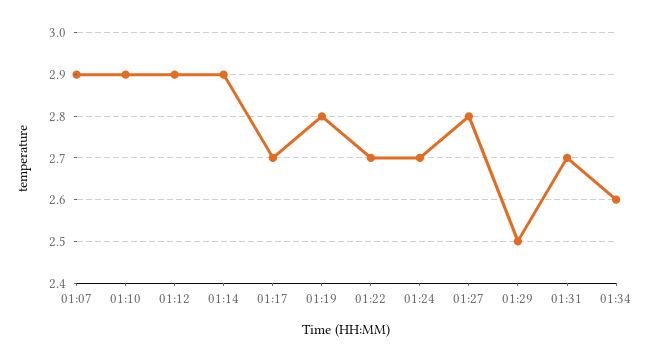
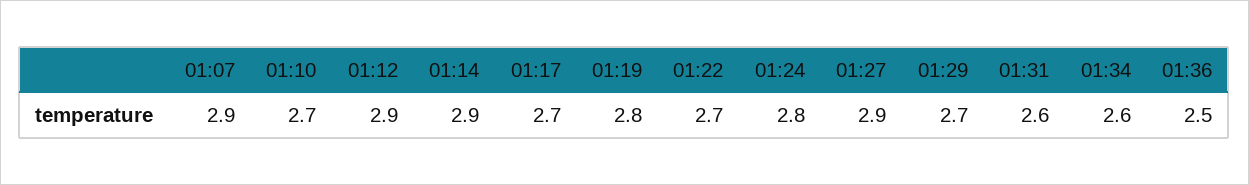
01:10: 2.9 -> 2.7
01:24: 2.7 -> 2.8
01:27: 2.8 -> 2.9
01:29: 2.5 -> 2.7
01:31: 2.7 -> 2.6
01:36: none -> 2.5

